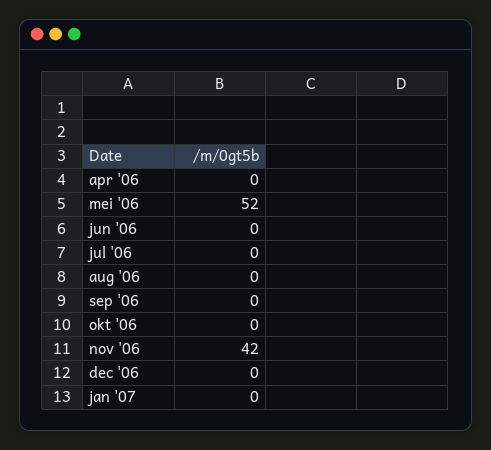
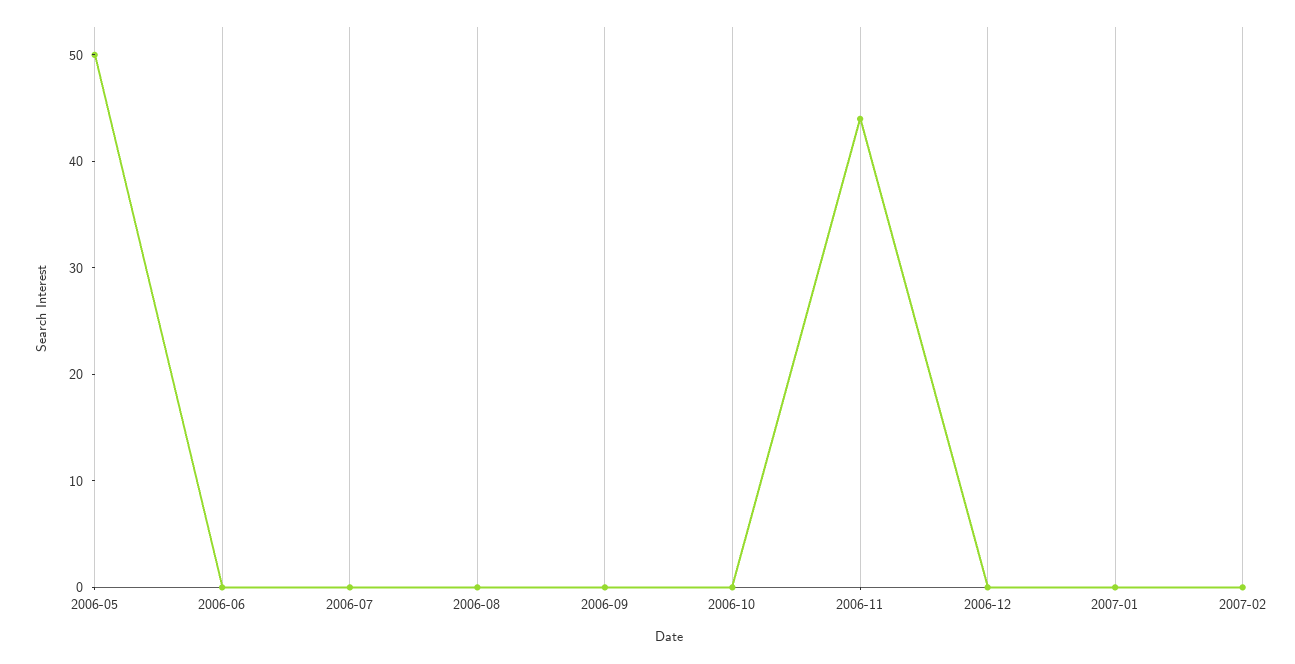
apr '06: 0 -> none
mei '06: 52 -> 50
nov '06: 42 -> 44
2007-02: none -> 0

